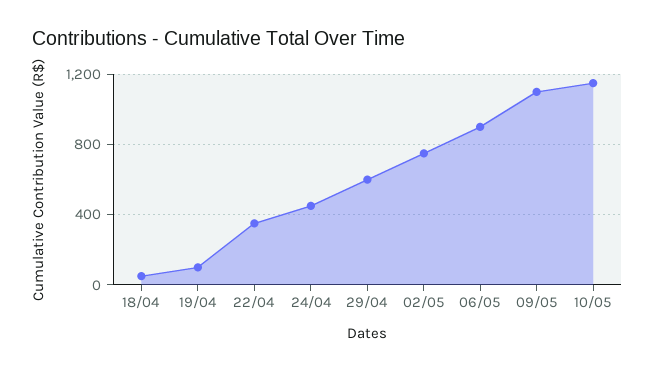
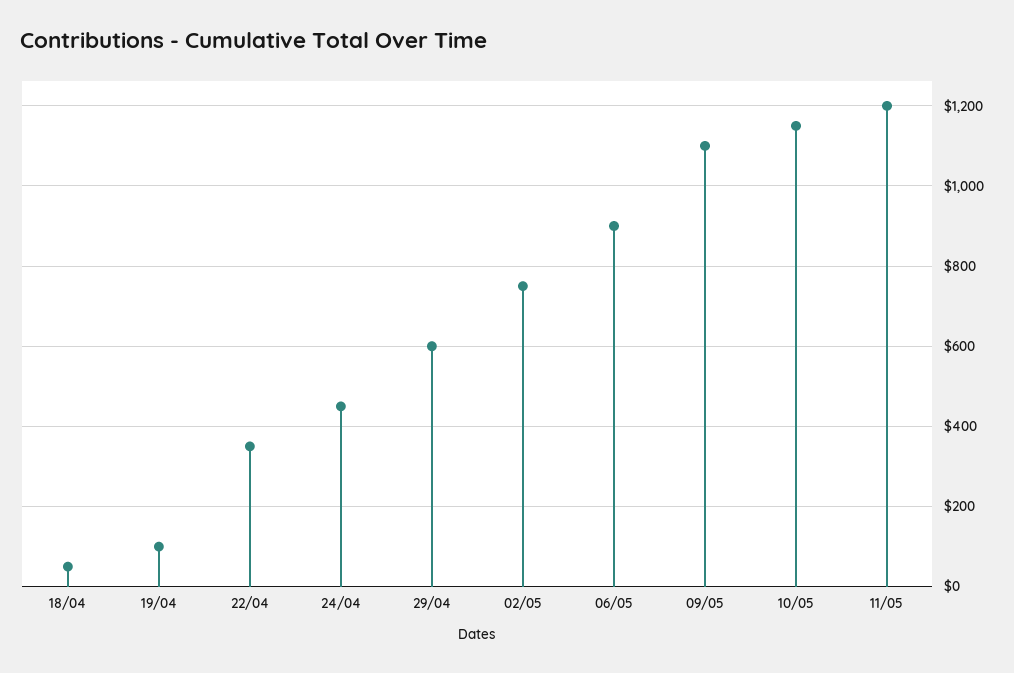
11/05: none -> 1200

